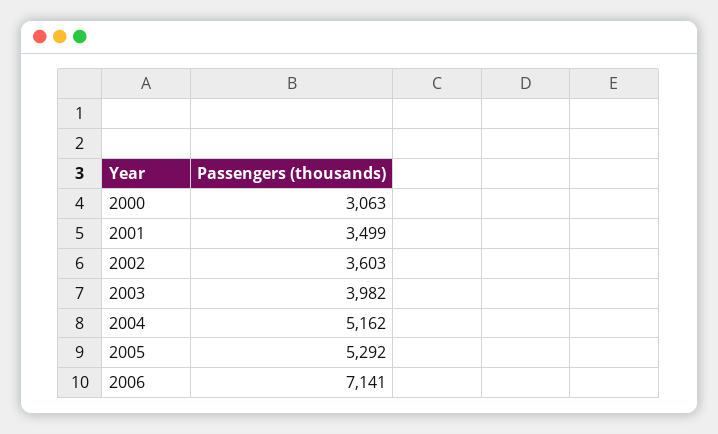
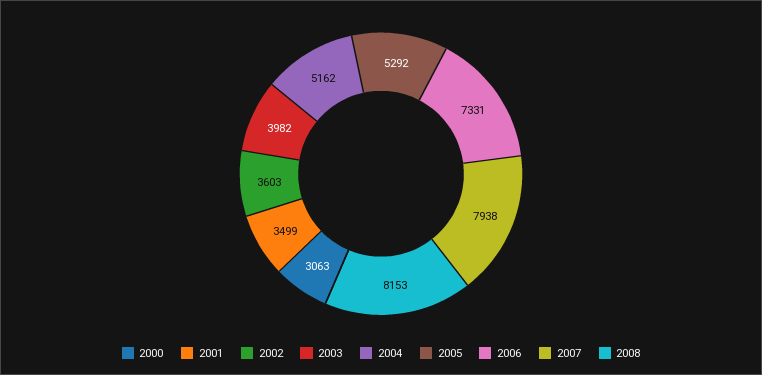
2006: 7141 -> 7331
2007: none -> 7938
2008: none -> 8153

